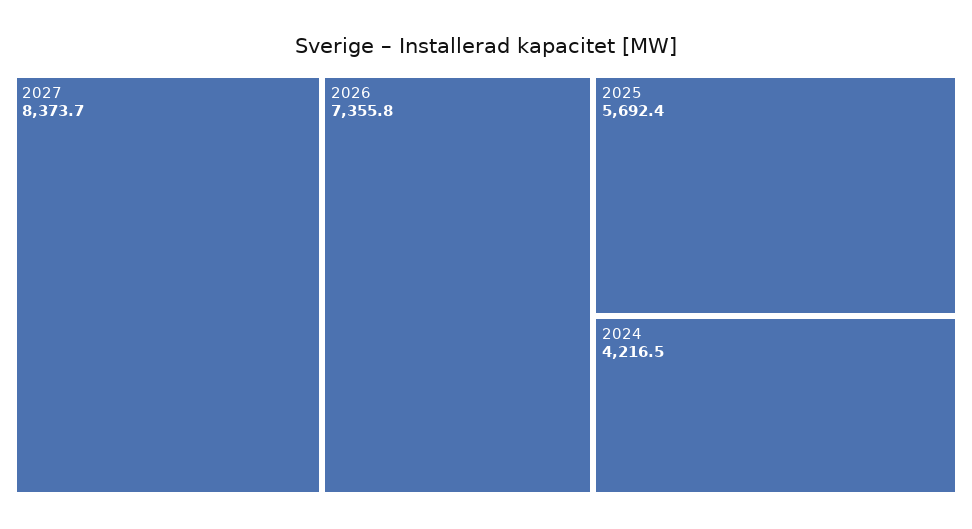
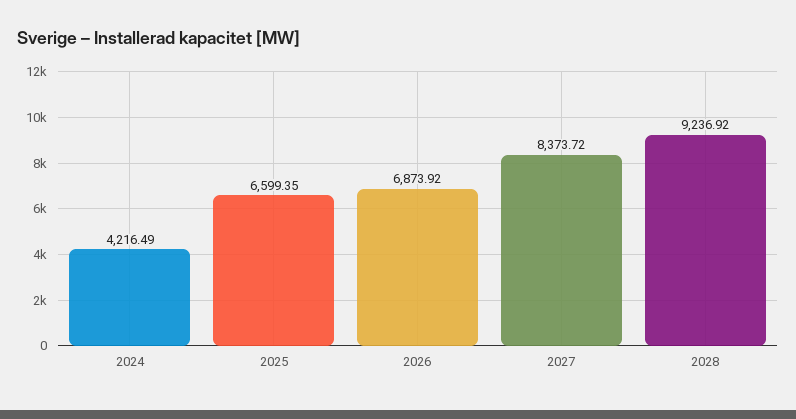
2026: 7355.8 -> 6873.92
2025: 5692.4 -> 6599.35
2028: none -> 9236.92

